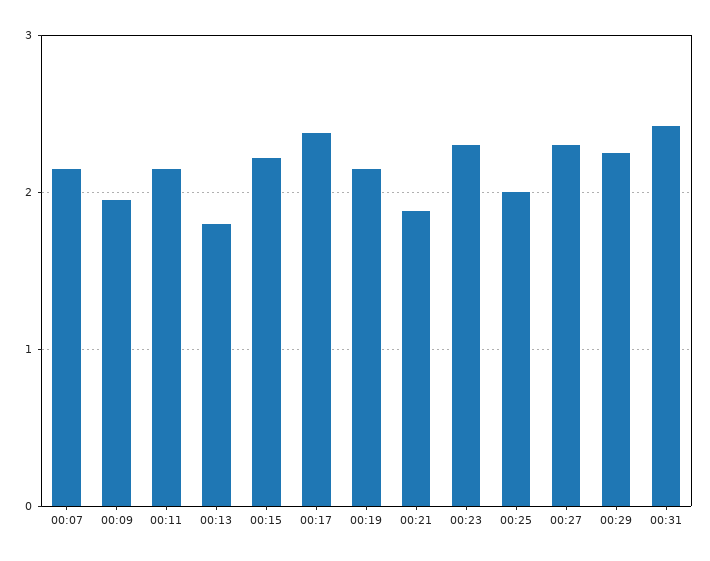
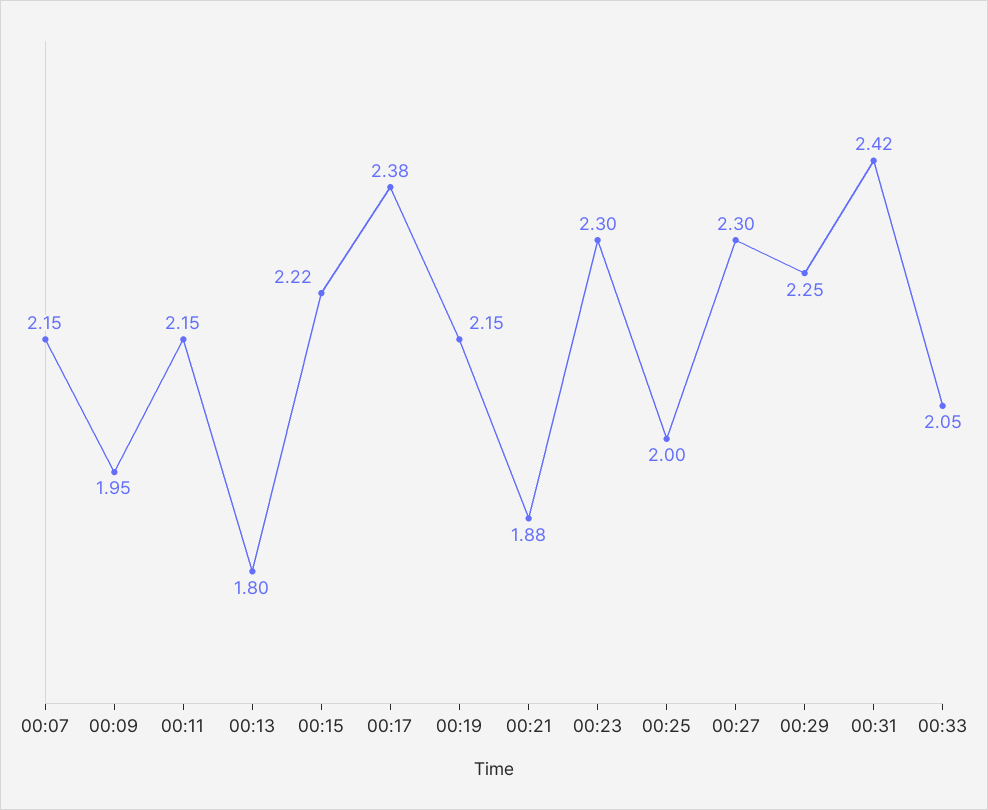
00:33: none -> 2.05

